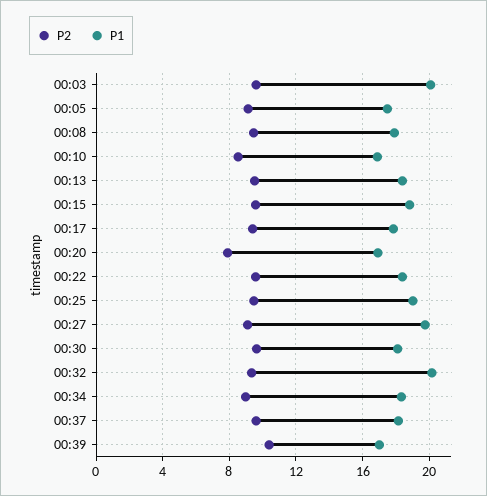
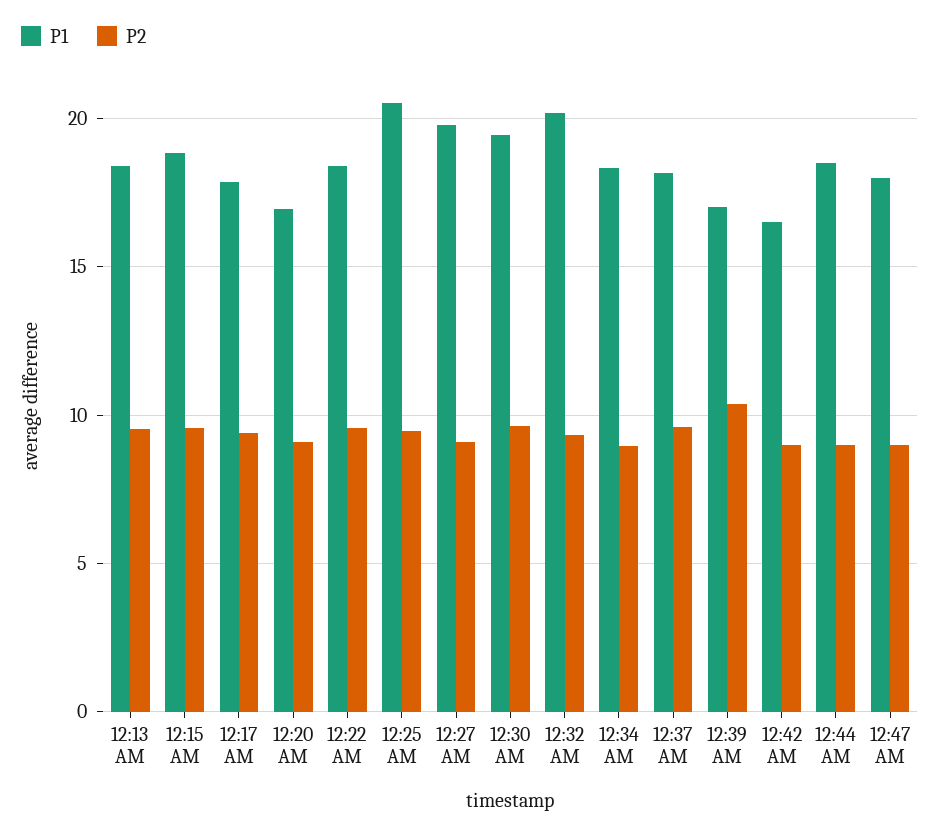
P2, 00:03: 9.5 -> none
P1, 00:03: 20 -> none
P2, 00:05: 9 -> none
P1, 00:05: 17.5 -> none
P2, 00:08: 9.5 -> none
P1, 00:08: 18 -> none
P2, 00:10: 8.5 -> none
P1, 00:10: 17 -> none
P2, 00:20: 8 -> 9
P1, 00:25: 19 -> 20.5
P1, 00:30: 18 -> 19.5
P1, 12:42 AM: none -> 16.5
P2, 12:42 AM: none -> 9
P1, 12:44 AM: none -> 18.5
P2, 12:44 AM: none -> 9
P1, 12:47 AM: none -> 18
P2, 12:47 AM: none -> 9

